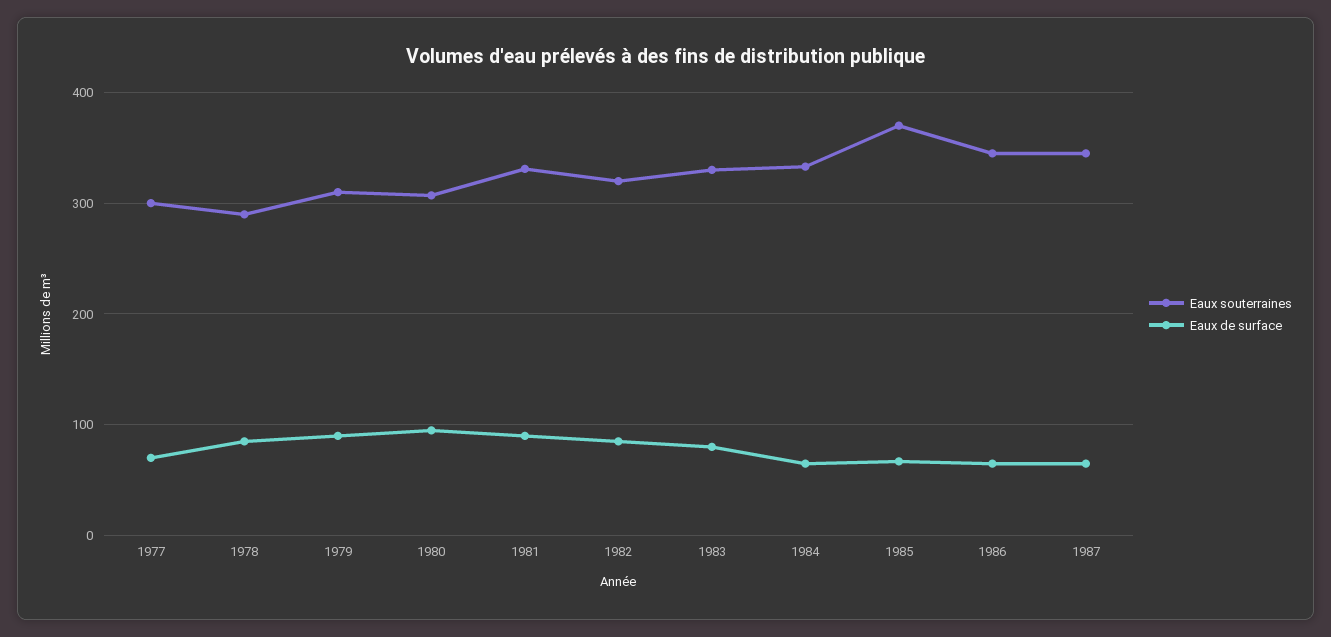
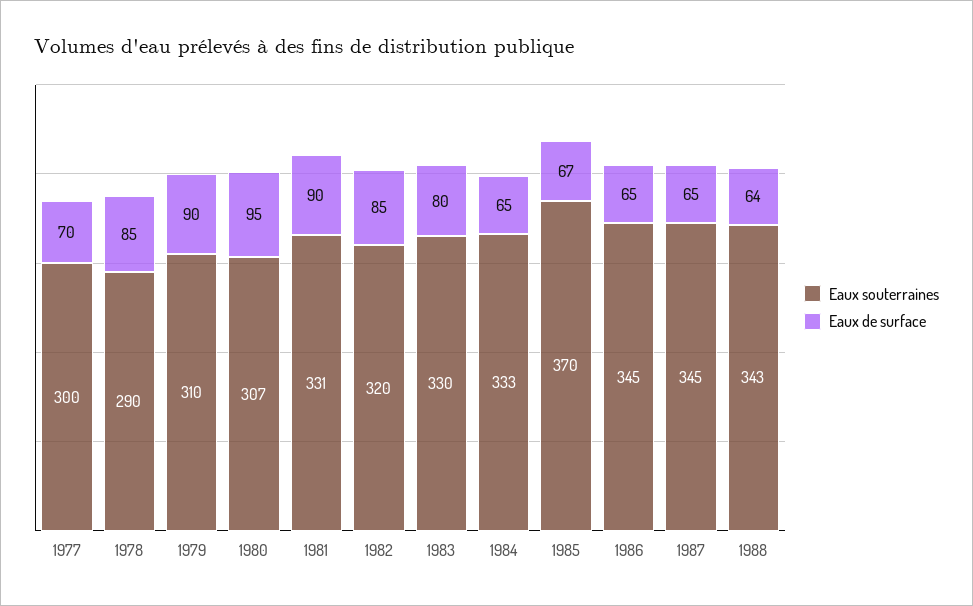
Eaux souterraines, 1988: none -> 343
Eaux de surface, 1988: none -> 64

